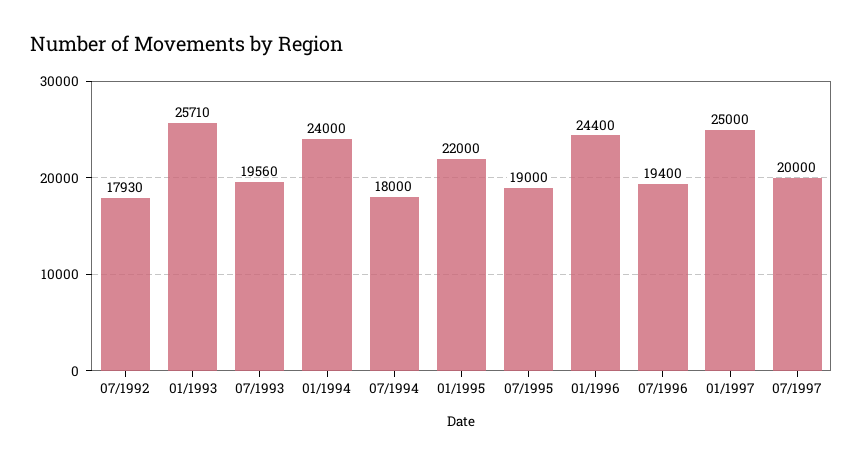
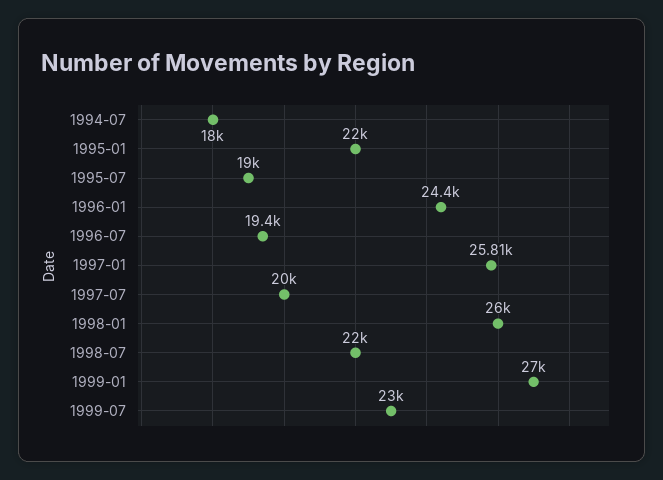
07/1992: 17930 -> none
01/1993: 25710 -> none
07/1993: 19560 -> none
01/1994: 24000 -> none
01/1997: 25000 -> 25810
1998-01: none -> 26000
1998-07: none -> 22000
1999-01: none -> 27000
1999-07: none -> 23000

